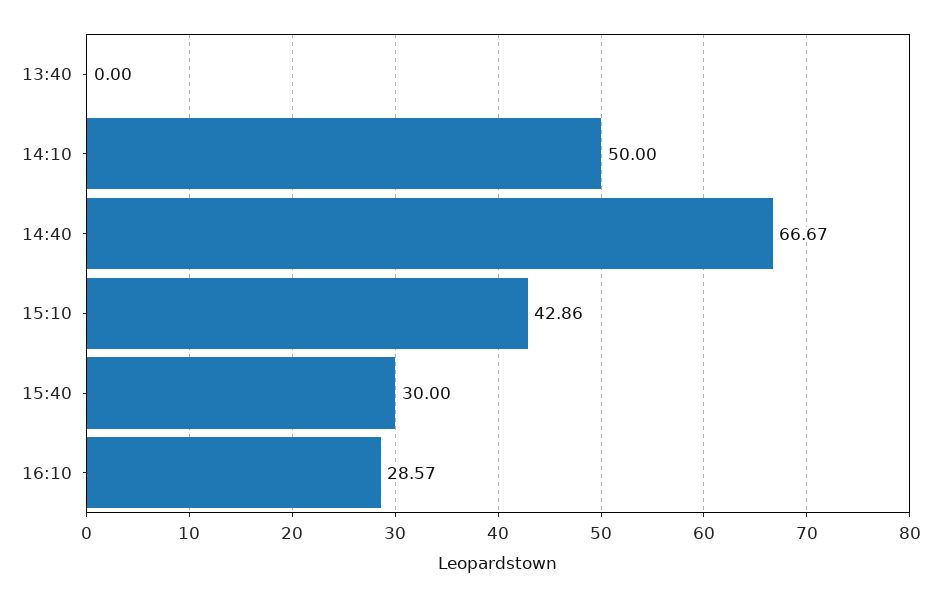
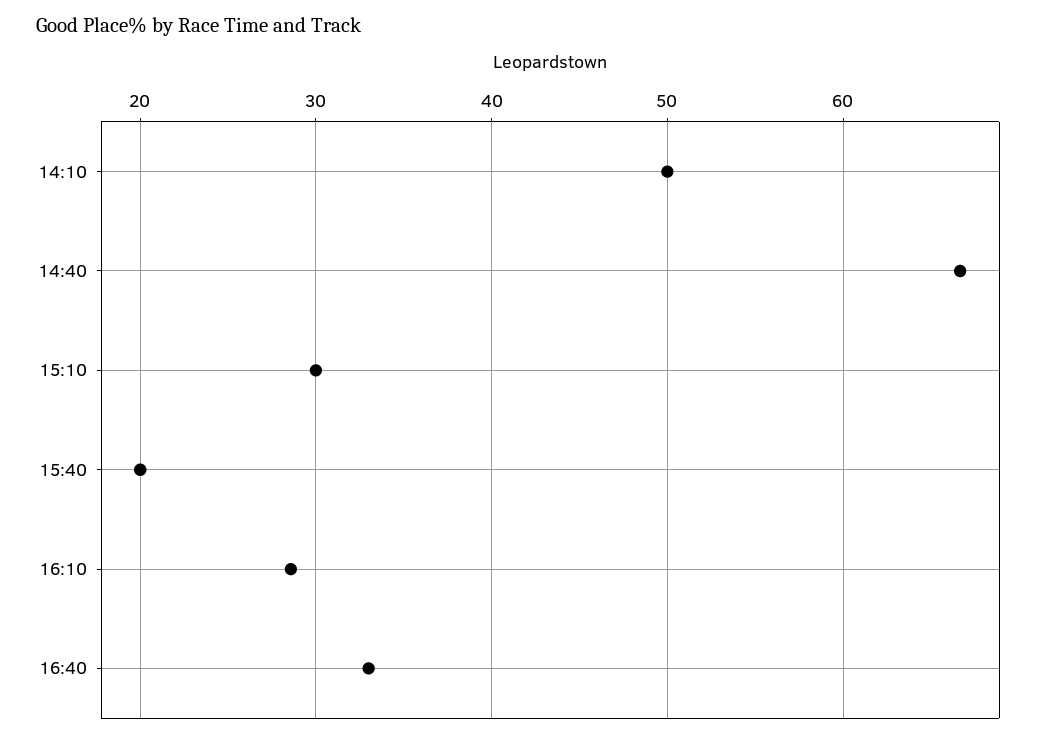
13:40: 0 -> none
15:10: 42.86 -> 30
15:40: 30 -> 20
16:40: none -> 33

